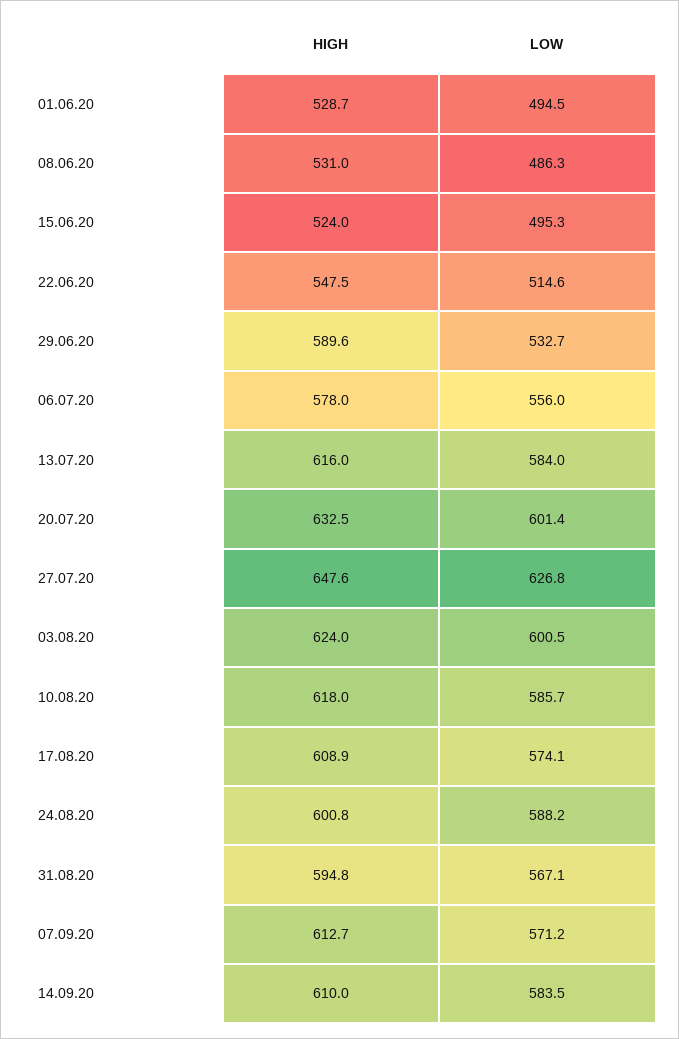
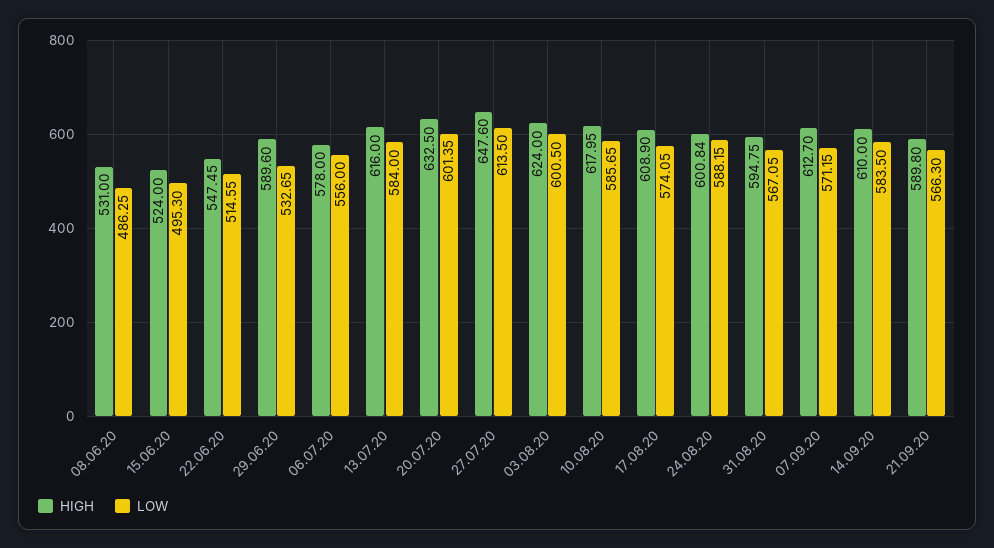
HIGH, 01.06.20: 528.7 -> none
LOW, 01.06.20: 494.5 -> none
LOW, 27.07.20: 626.8 -> 613.5
HIGH, 21.09.20: none -> 589.8
LOW, 21.09.20: none -> 566.3

